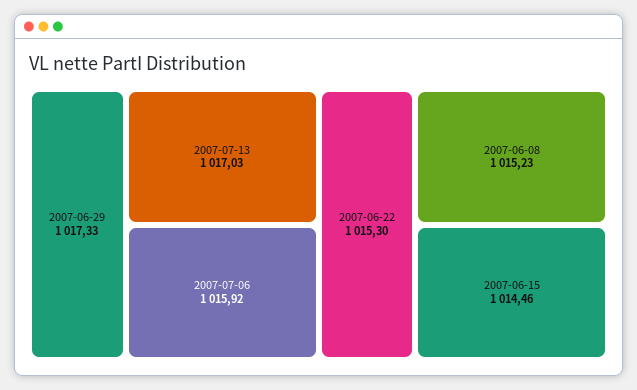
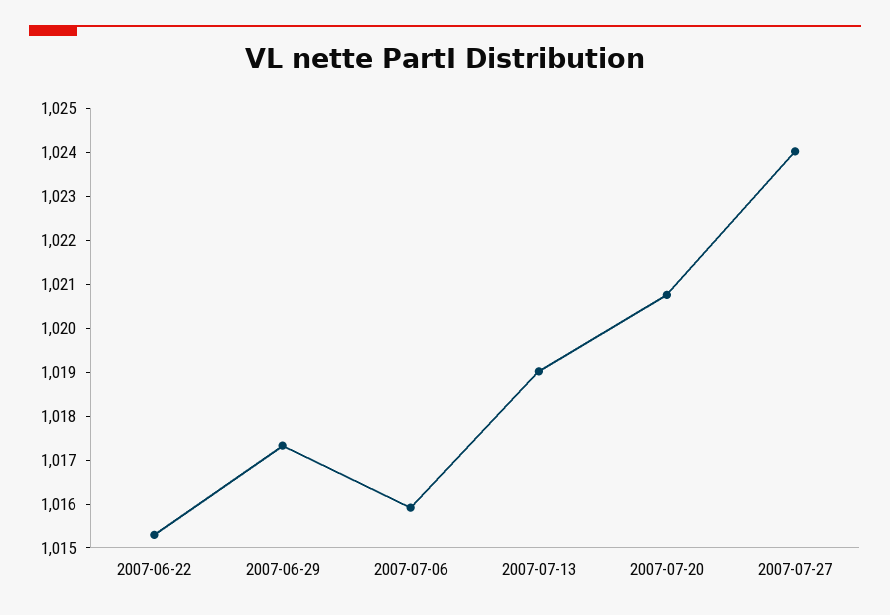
2007-07-13: 1017.03 -> 1019
2007-06-08: 1015.23 -> none
2007-06-15: 1014.46 -> none
2007-07-20: none -> 1020.8
2007-07-27: none -> 1024

